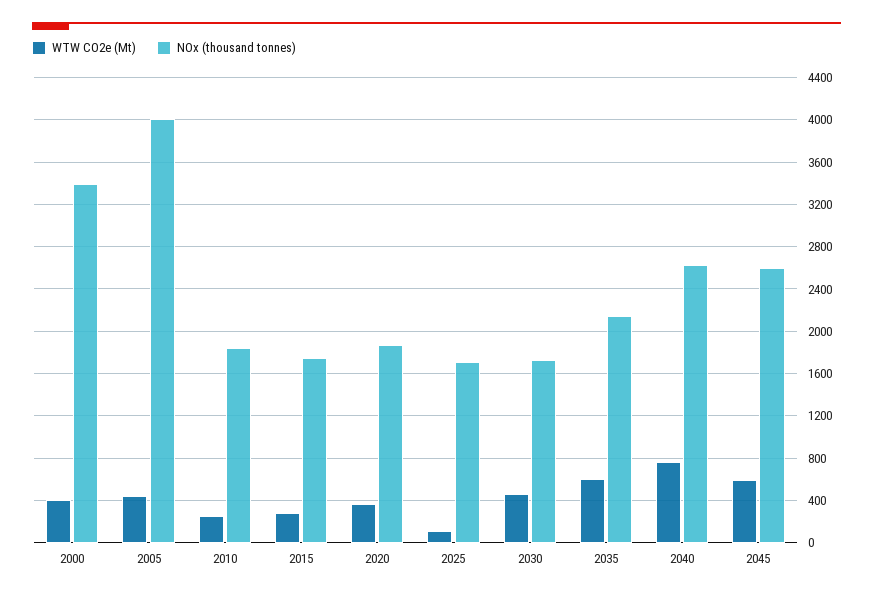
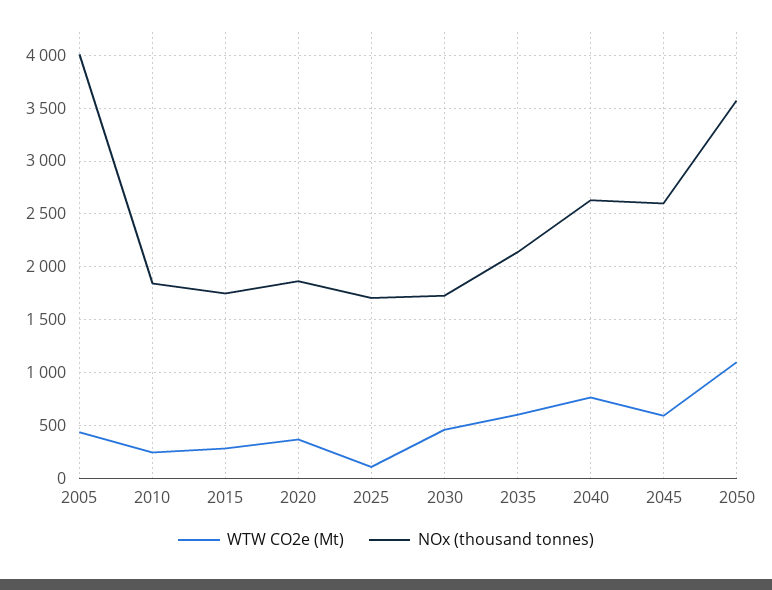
WTW CO2e (Mt), 2000: 400 -> none
NOx (thousand tonnes), 2000: 3400 -> none
WTW CO2e (Mt), 2050: none -> 1100
NOx (thousand tonnes), 2050: none -> 3600

